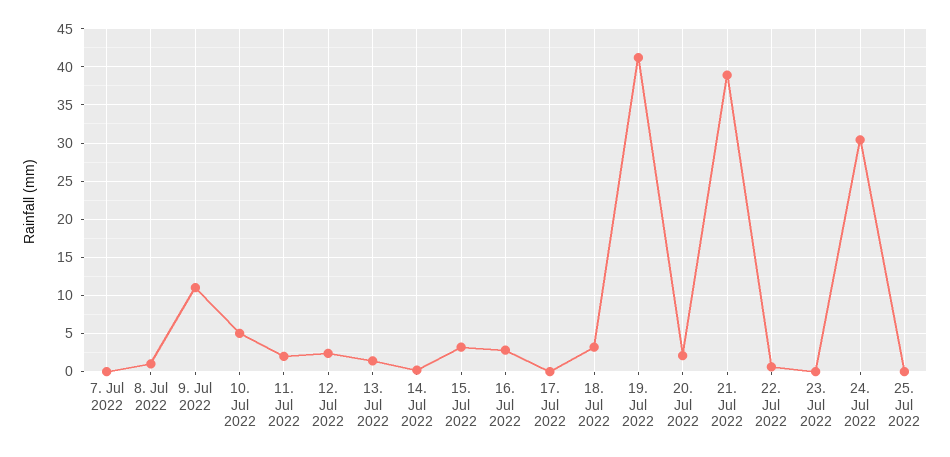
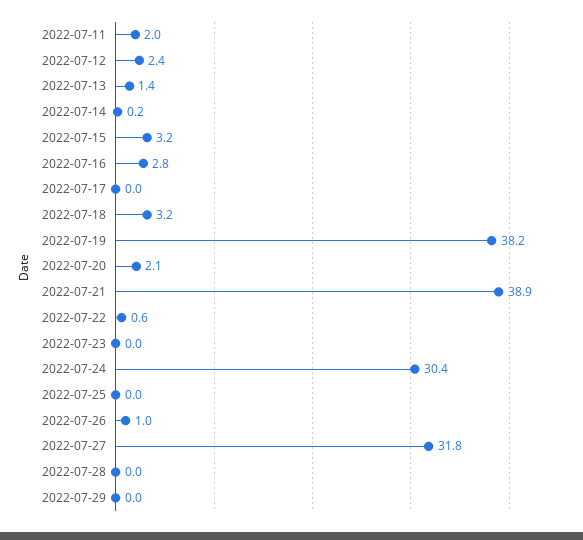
7. Jul 2022: 0 -> none
8. Jul 2022: 1 -> none
9. Jul 2022: 11 -> none
10. Jul 2022: 5 -> none
19. Jul 2022: 41 -> 38.2
2022-07-26: none -> 1
2022-07-27: none -> 31.8
2022-07-28: none -> 0
2022-07-29: none -> 0

